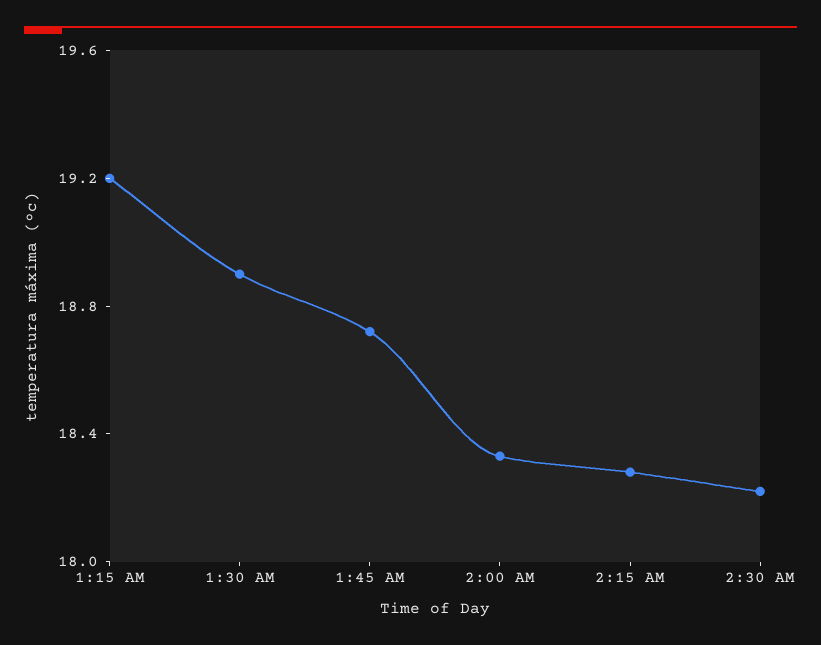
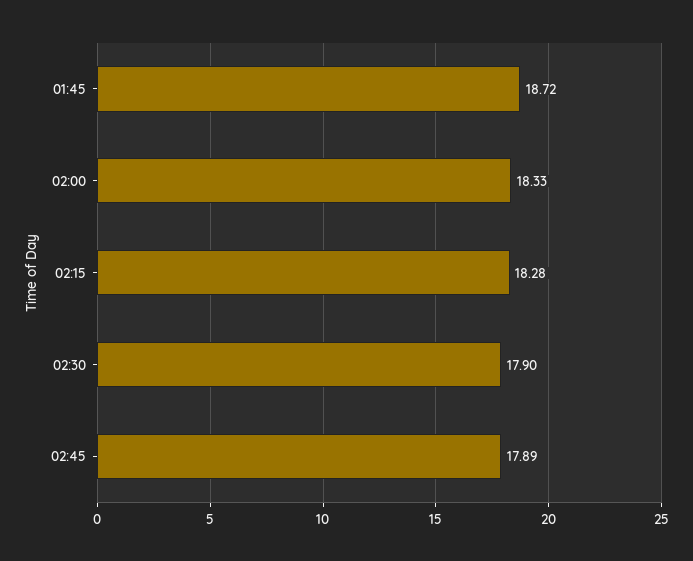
1:15 AM: 19.2 -> none
1:30 AM: 18.9 -> none
2:30 AM: 18.2 -> 17.9
02:45: none -> 17.89

